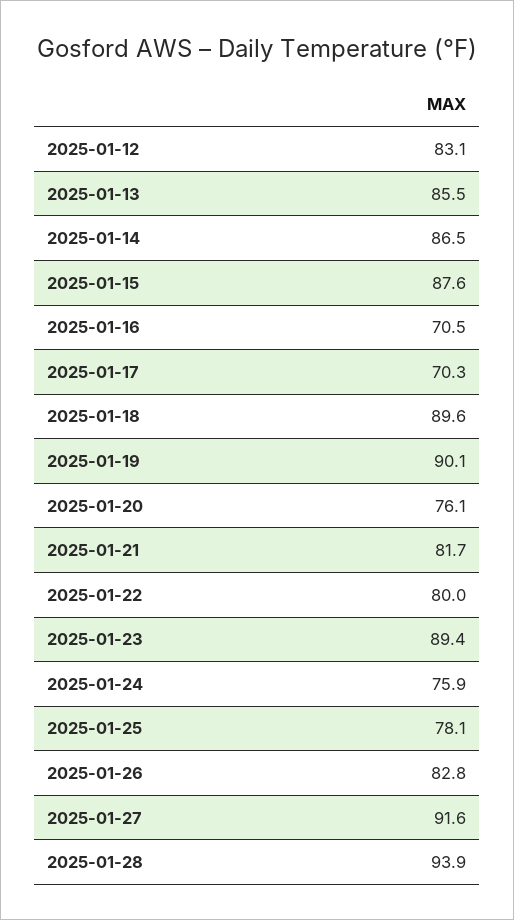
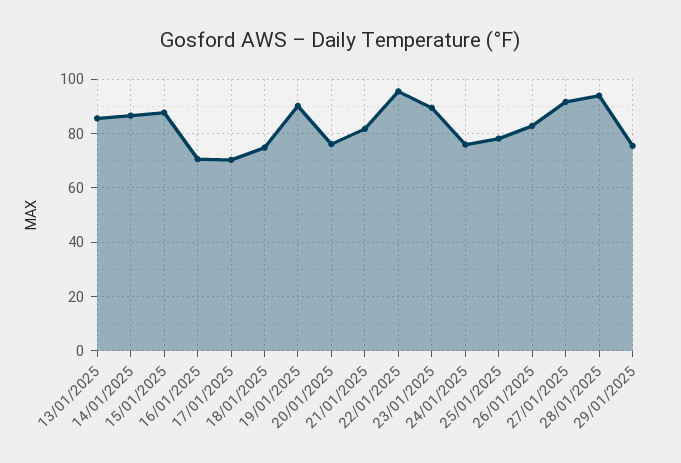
2025-01-12: 83.1 -> none
2025-01-18: 89.6 -> 75
2025-01-22: 80 -> 95
29/01/2025: none -> 75

